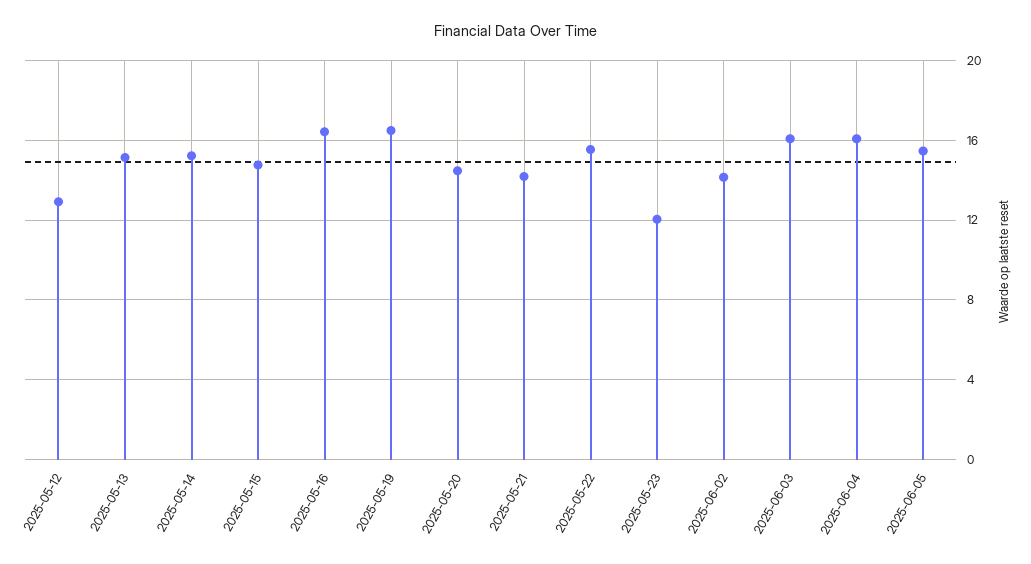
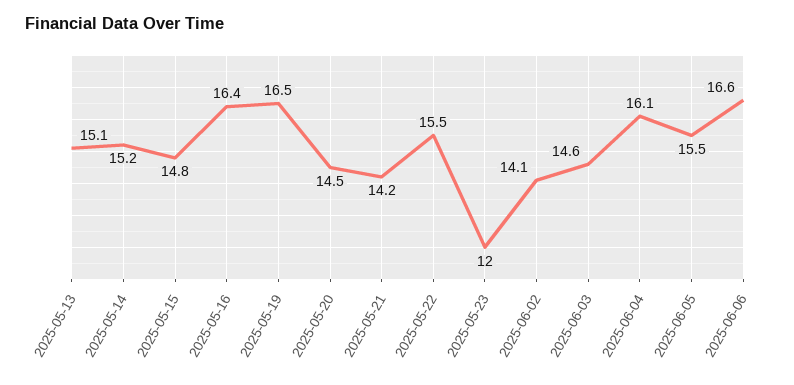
2025-05-12: 13 -> none
2025-06-03: 16 -> 14.6
2025-06-06: none -> 16.6

